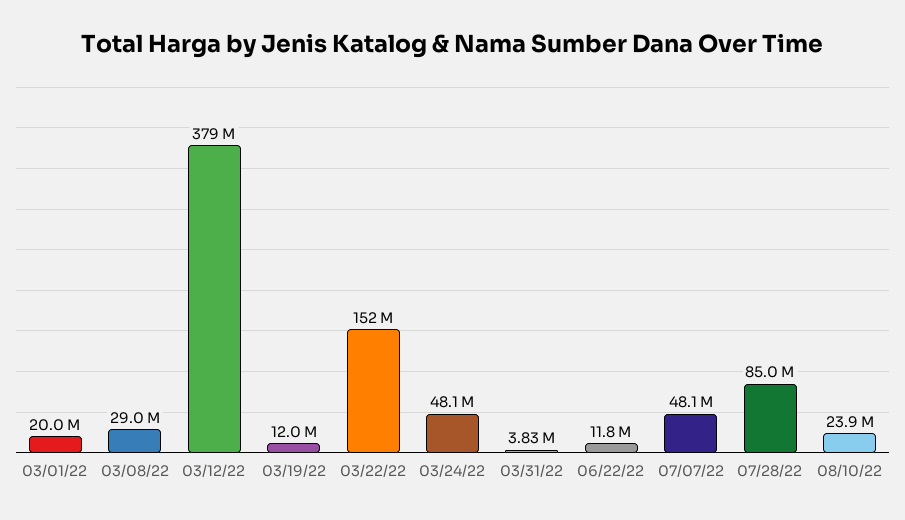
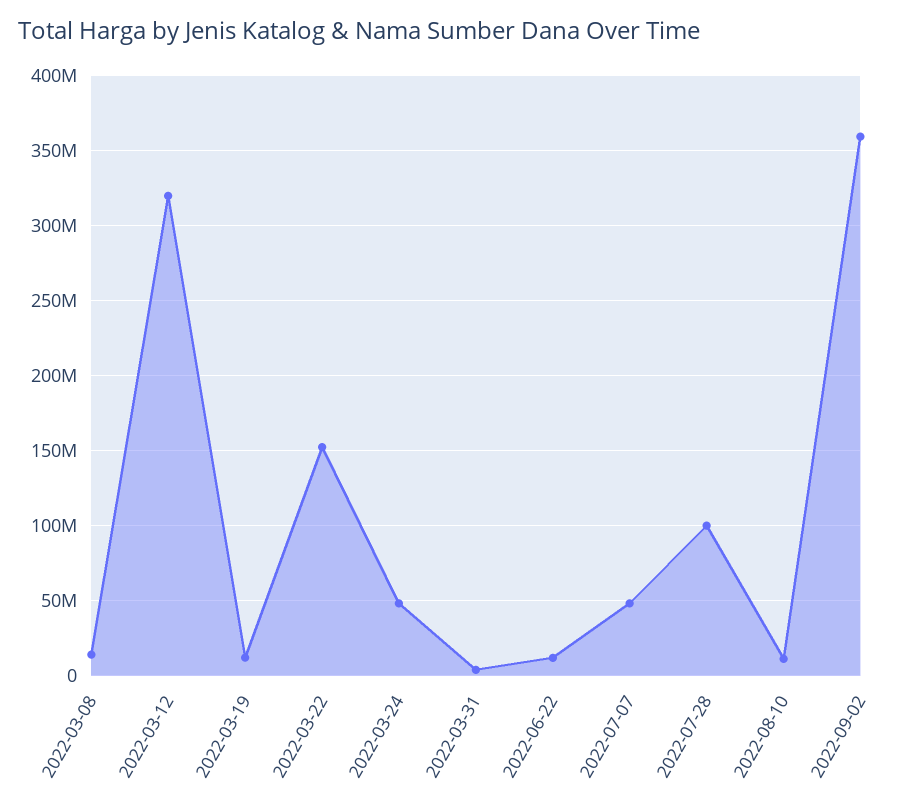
03/01/22: 20000000 -> none
03/08/22: 29000000 -> 15000000
03/12/22: 379000000 -> 320000000
07/28/22: 85000000 -> 100000000
08/10/22: 23900000 -> 10000000
2022-09-02: none -> 360000000

